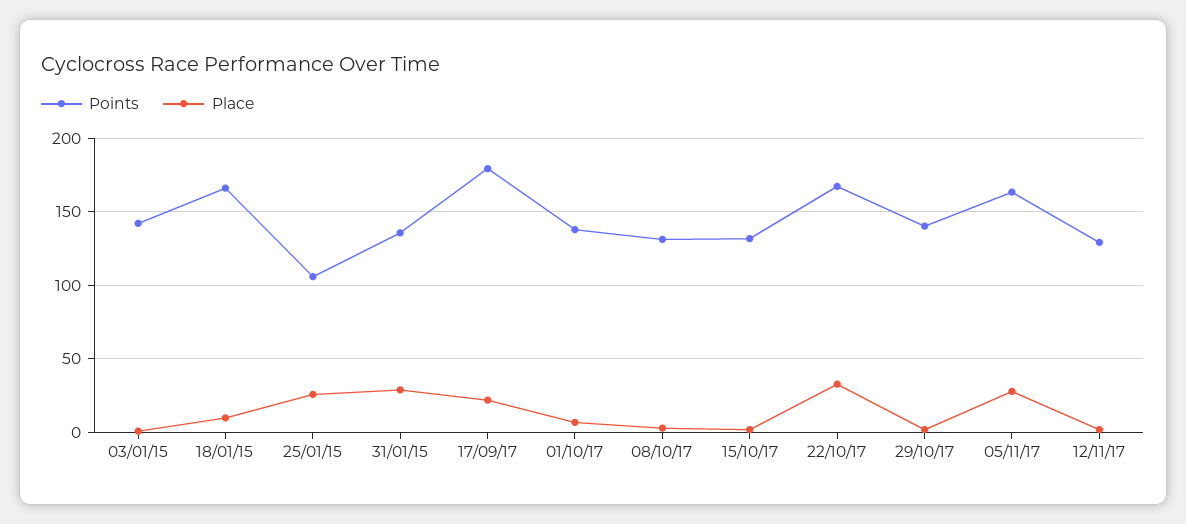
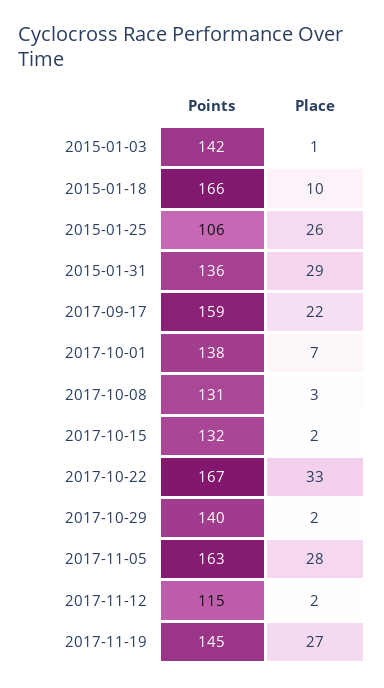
Points, 17/09/17: 180 -> 159
Points, 12/11/17: 130 -> 115
Points, 2017-11-19: none -> 145
Place, 2017-11-19: none -> 27

